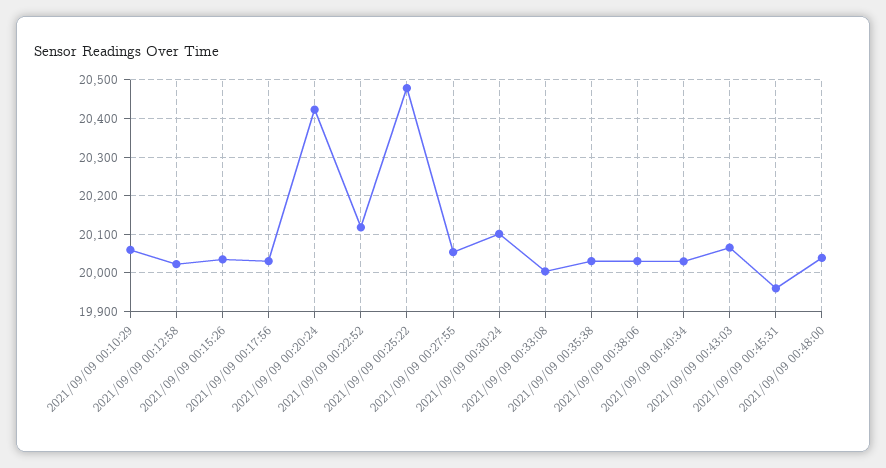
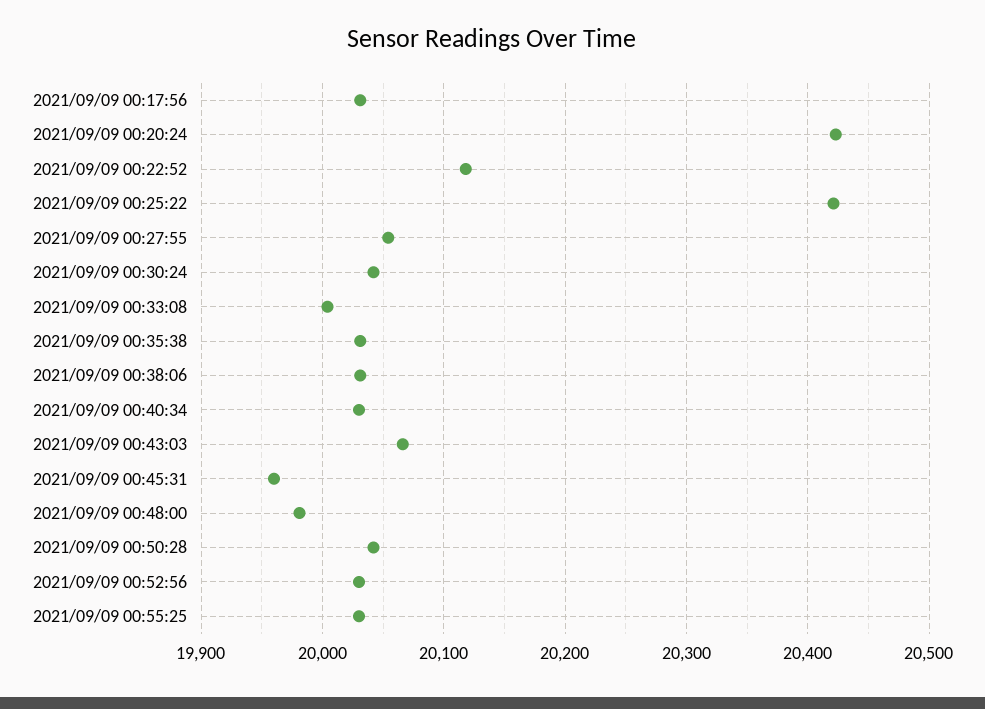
2021/09/09 00:10:29: 20060 -> none
2021/09/09 00:12:58: 20020 -> none
2021/09/09 00:15:26: 20040 -> none
2021/09/09 00:25:22: 20480 -> 20420
2021/09/09 00:30:24: 20100 -> 20040
2021/09/09 00:48:00: 20040 -> 19980
2021/09/09 00:50:28: none -> 20040
2021/09/09 00:52:56: none -> 20030
2021/09/09 00:55:25: none -> 20030

